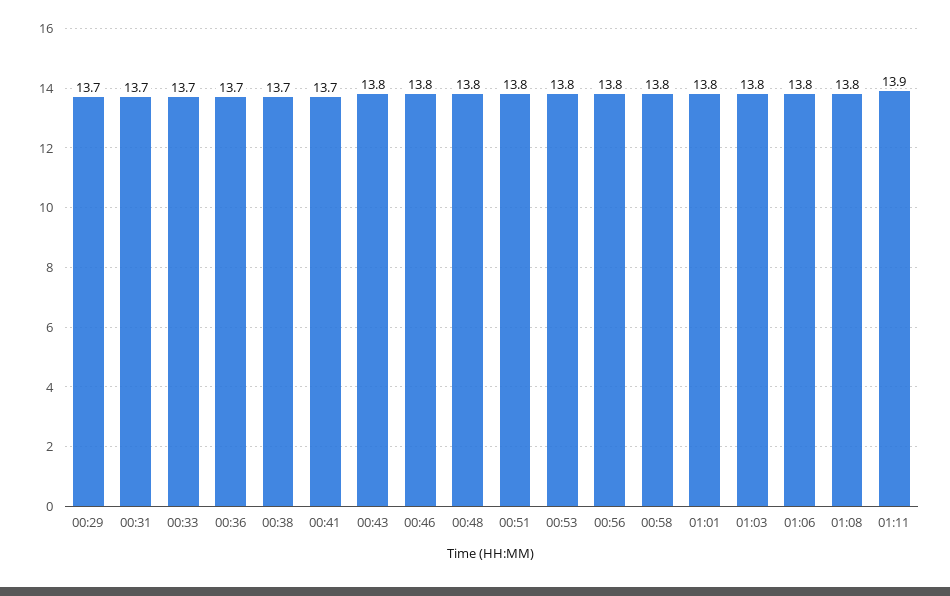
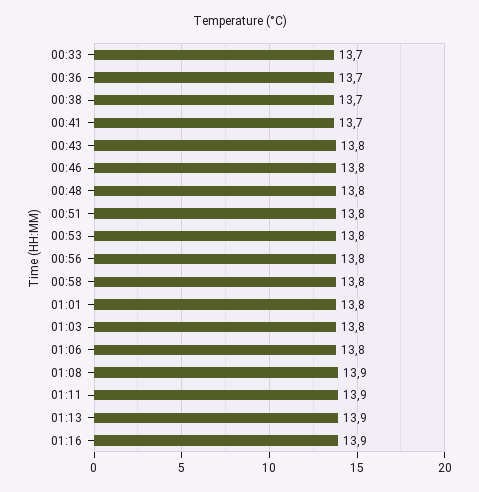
00:29: 13.7 -> none
00:31: 13.7 -> none
01:08: 13.8 -> 13.9
01:13: none -> 13.9
01:16: none -> 13.9

